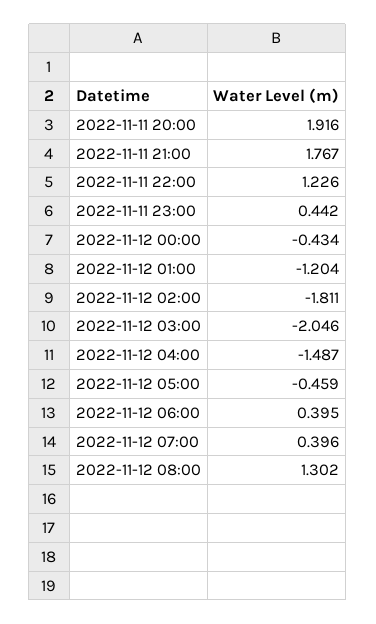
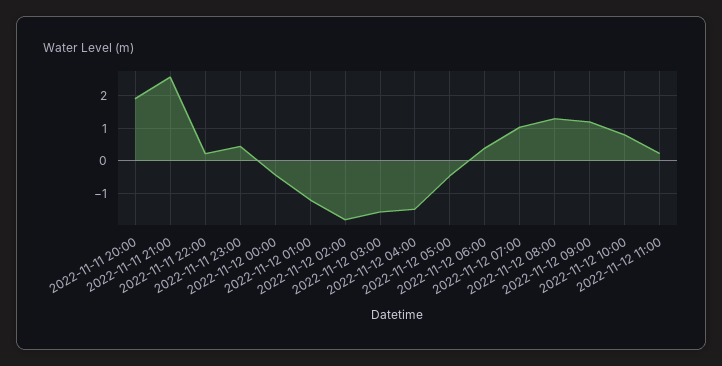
2022-11-11 21:00: 1.767 -> 2.6
2022-11-11 22:00: 1.226 -> 0.2
2022-11-12 03:00: -2.046 -> -1.6
2022-11-12 07:00: 0.396 -> 1
2022-11-12 09:00: none -> 1.2
2022-11-12 10:00: none -> 0.8
2022-11-12 11:00: none -> 0.2

